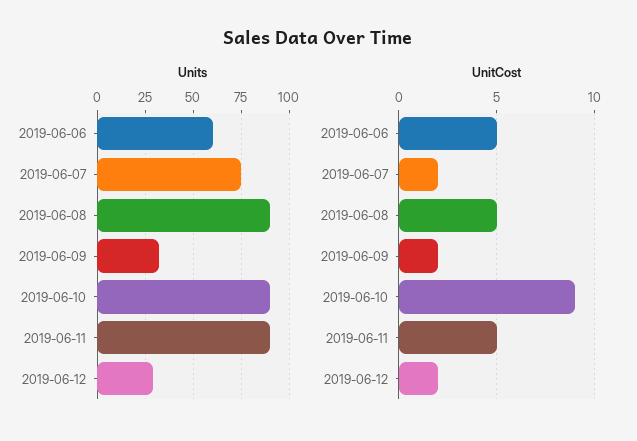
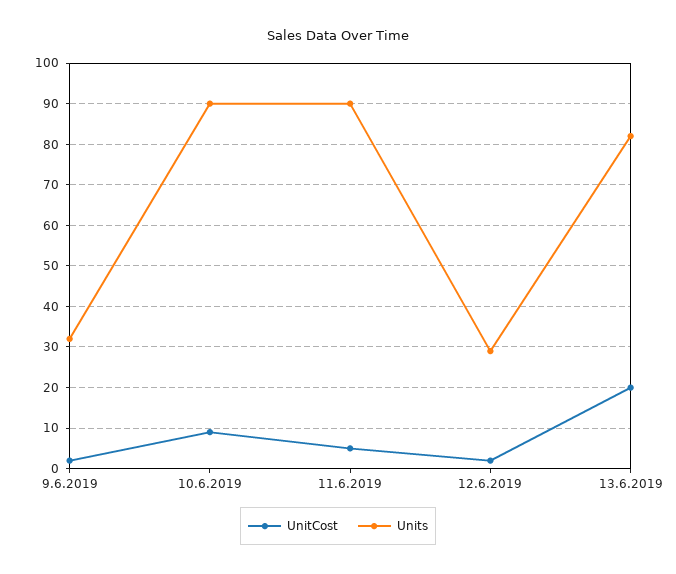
Units, 2019-06-06: 60 -> none
Units, 2019-06-07: 75 -> none
Units, 2019-06-08: 90 -> none
UnitCost, 2019-06-06: 5 -> none
UnitCost, 2019-06-07: 2 -> none
UnitCost, 2019-06-08: 5 -> none
UnitCost, 13.6.2019: none -> 20
Units, 13.6.2019: none -> 82

